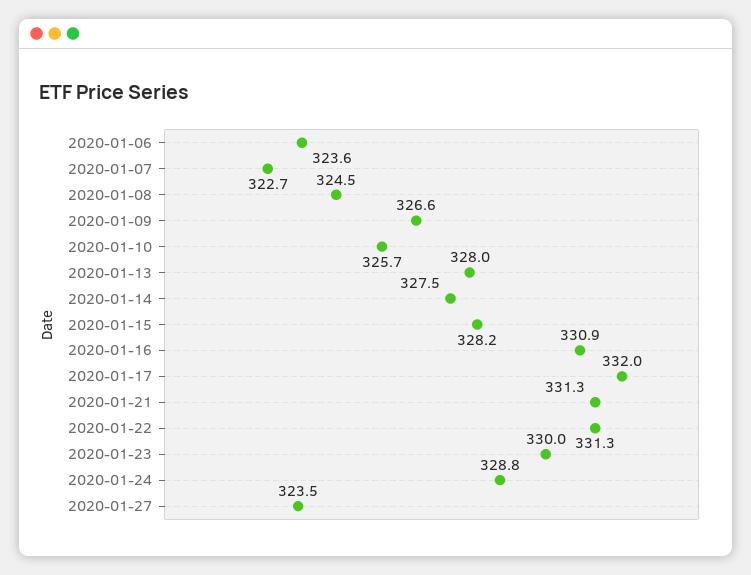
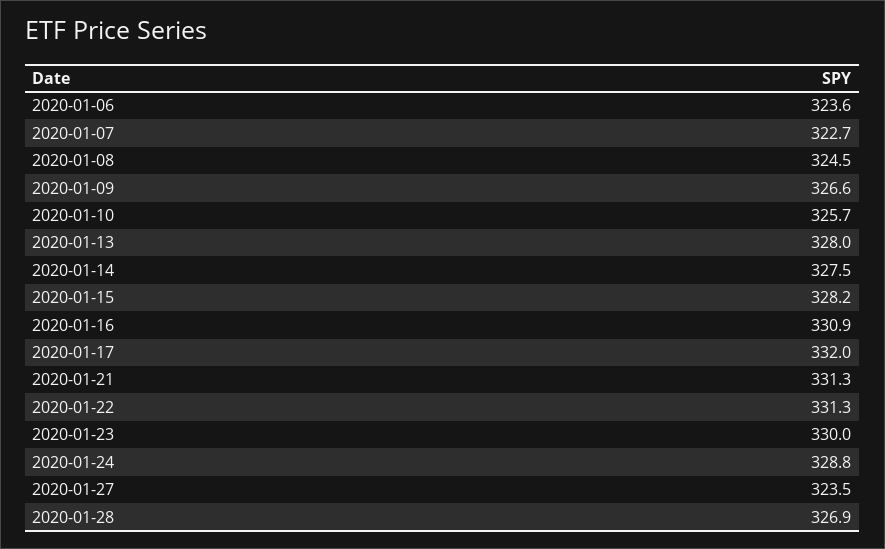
2020-01-28: none -> 326.9

